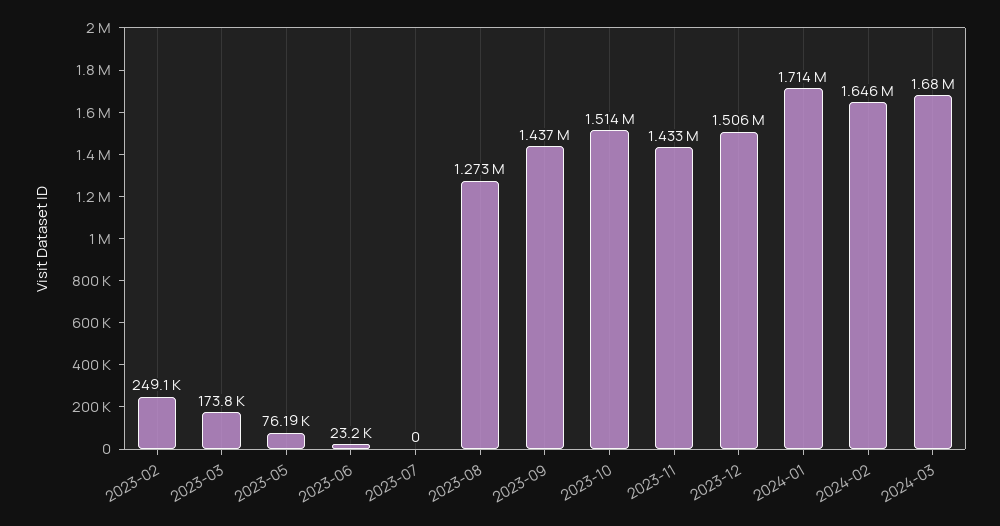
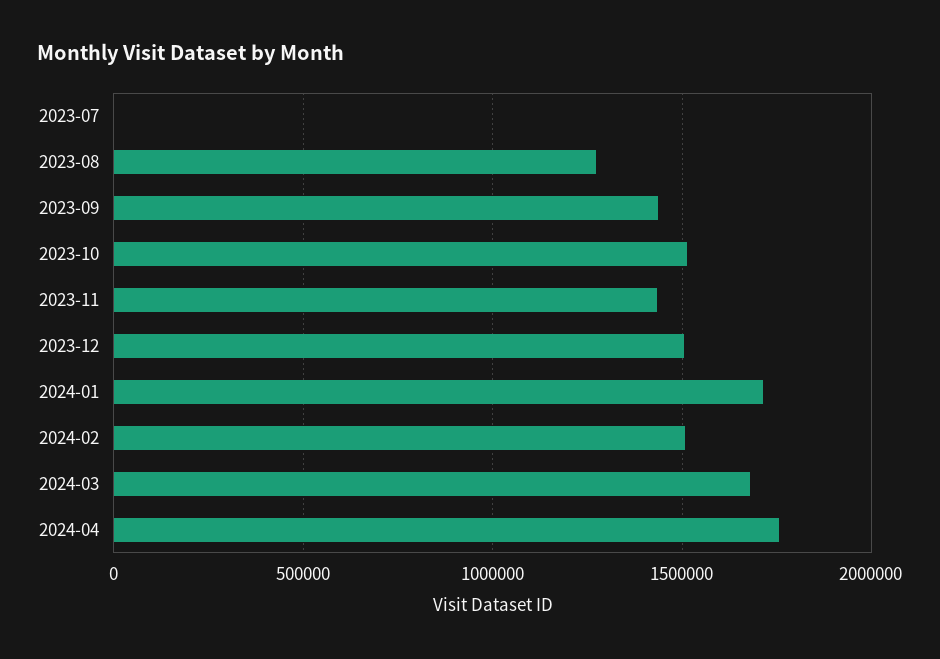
2023-02: 249100 -> none
2023-03: 173800 -> none
2023-05: 76190 -> none
2023-06: 23200 -> none
2024-02: 1646000 -> 1500000
2024-04: none -> 1750000

